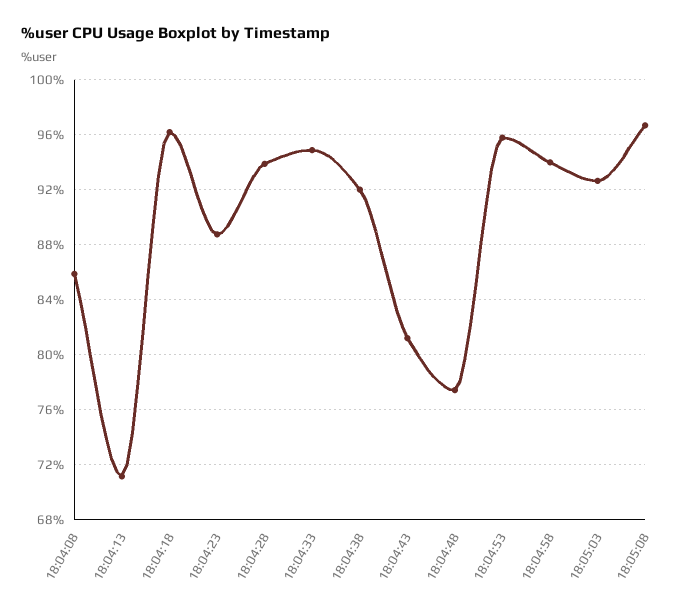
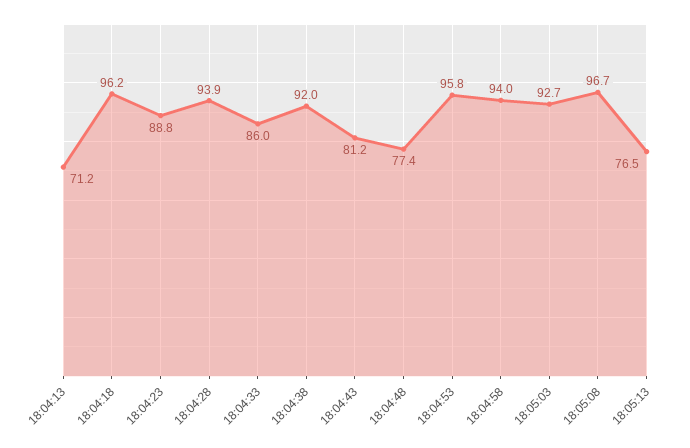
18:04:08: 86 -> none
18:04:33: 95 -> 86
18:05:13: none -> 76.5

